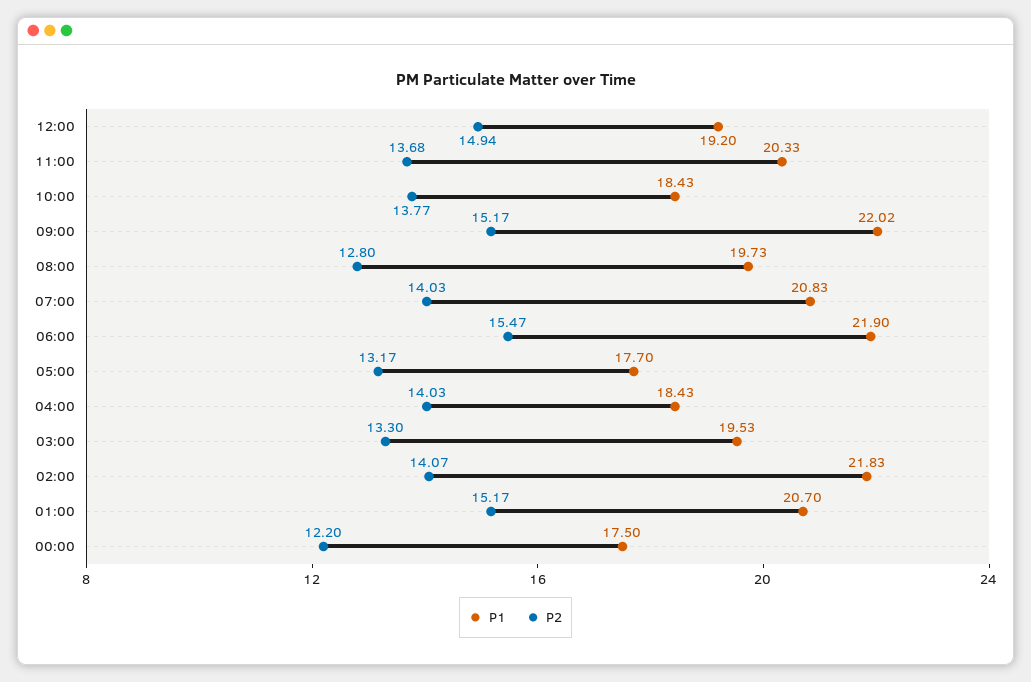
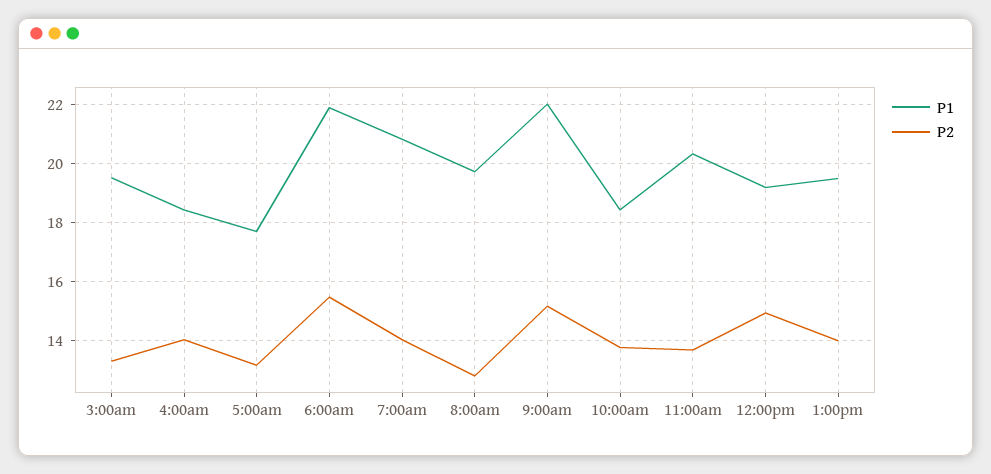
P1, 02:00: 21.83 -> none
P2, 02:00: 14.07 -> none
P1, 01:00: 20.7 -> none
P2, 01:00: 15.17 -> none
P1, 00:00: 17.5 -> none
P2, 00:00: 12.2 -> none
P1, 1:00pm: none -> 19.5
P2, 1:00pm: none -> 14

